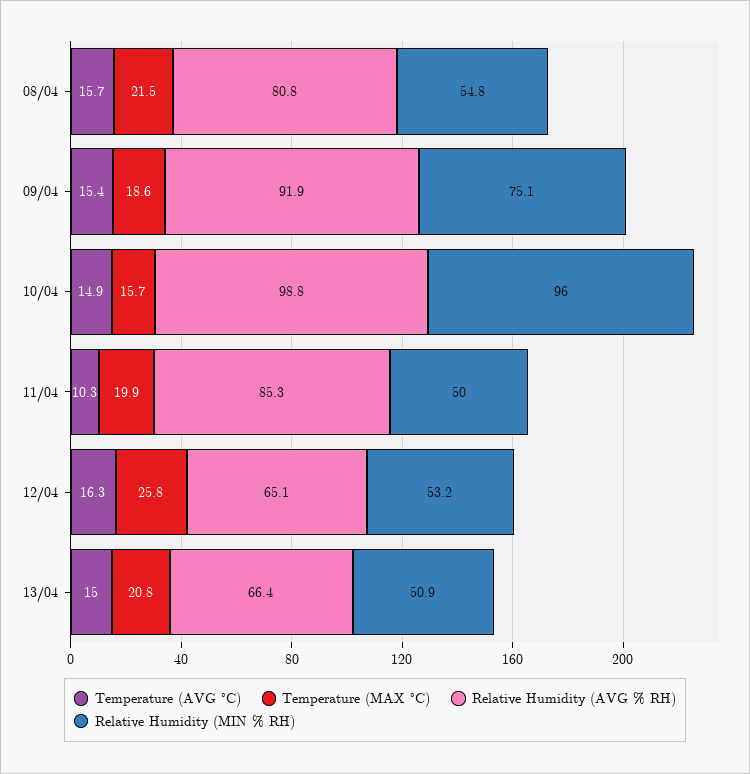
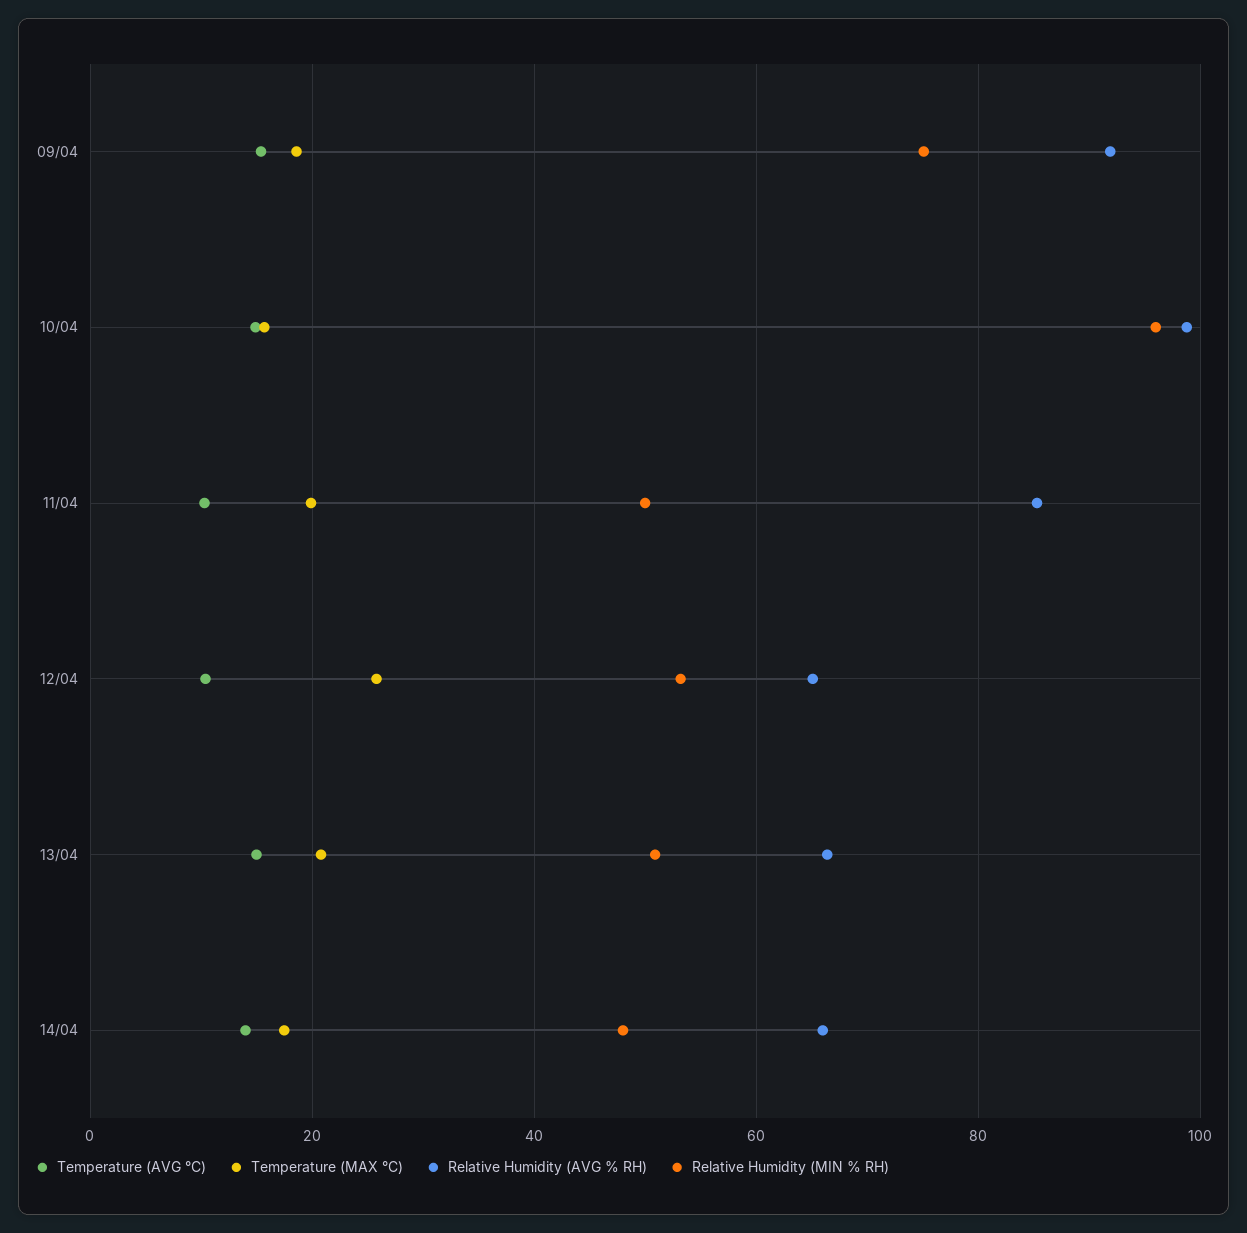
Temperature (AVG °C), 08/04: 15.7 -> none
Temperature (MAX °C), 08/04: 21.5 -> none
Relative Humidity (AVG % RH), 08/04: 80.8 -> none
Relative Humidity (MIN % RH), 08/04: 54.8 -> none
Temperature (AVG °C), 12/04: 16.3 -> 10
Temperature (AVG °C), 14/04: none -> 14
Temperature (MAX °C), 14/04: none -> 18
Relative Humidity (AVG % RH), 14/04: none -> 66
Relative Humidity (MIN % RH), 14/04: none -> 48

